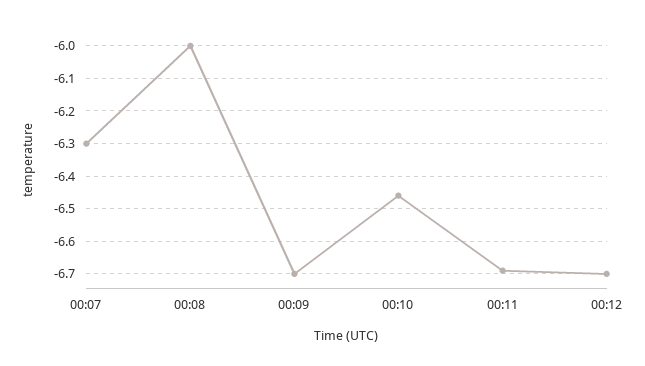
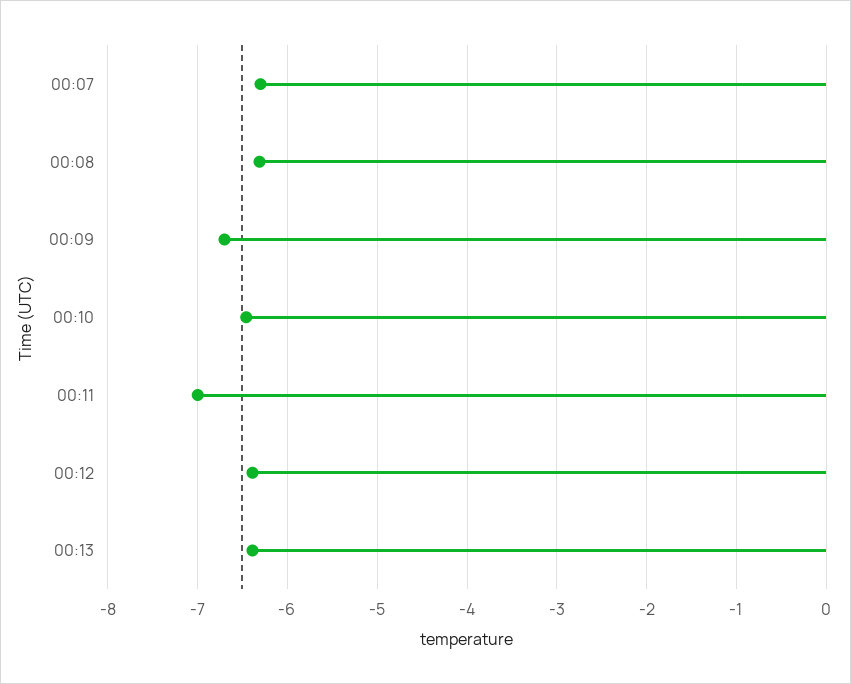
00:08: -6 -> -6.3
00:11: -6.7 -> -7
00:12: -6.7 -> -6.4
00:13: none -> -6.4

